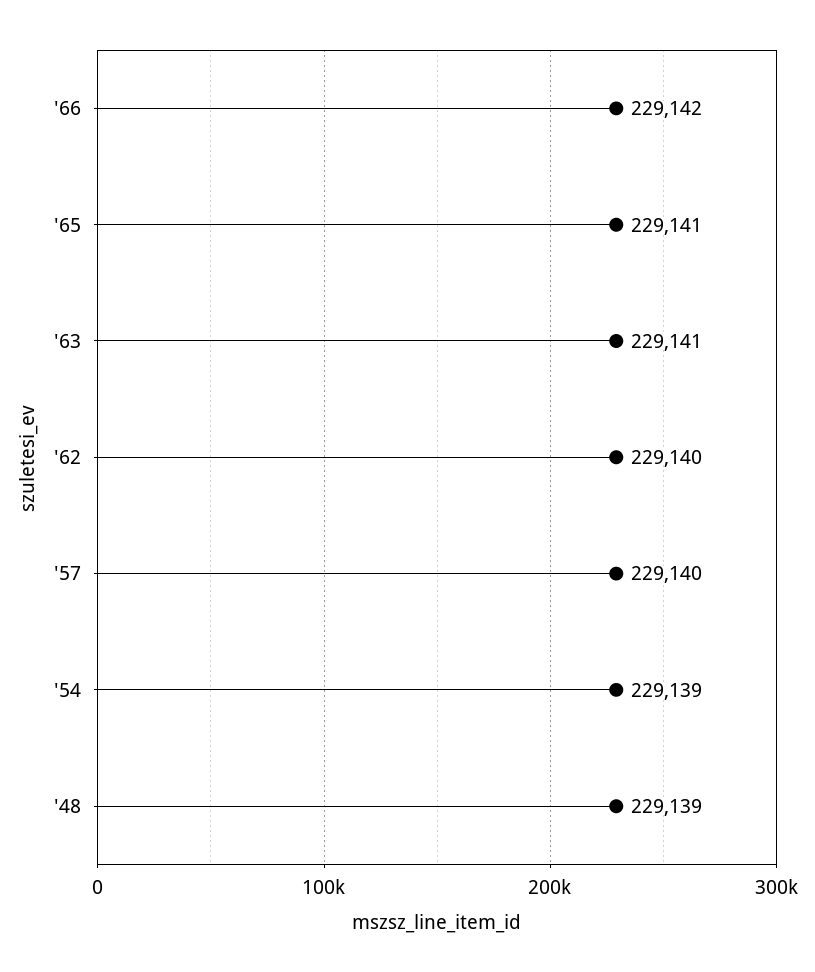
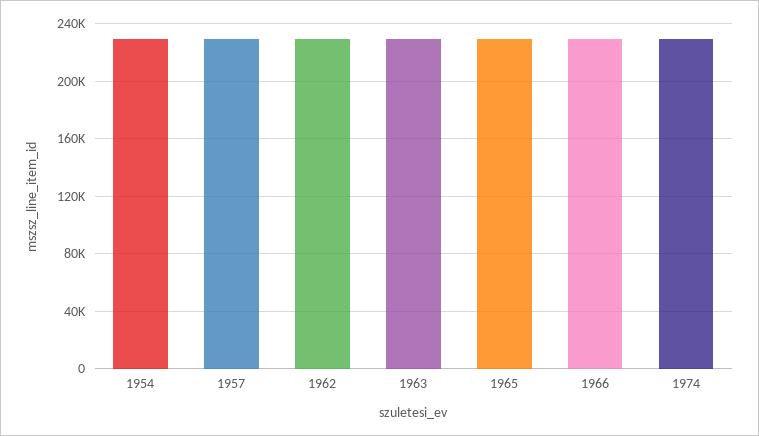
'48: 229139 -> none
1974: none -> 230000

